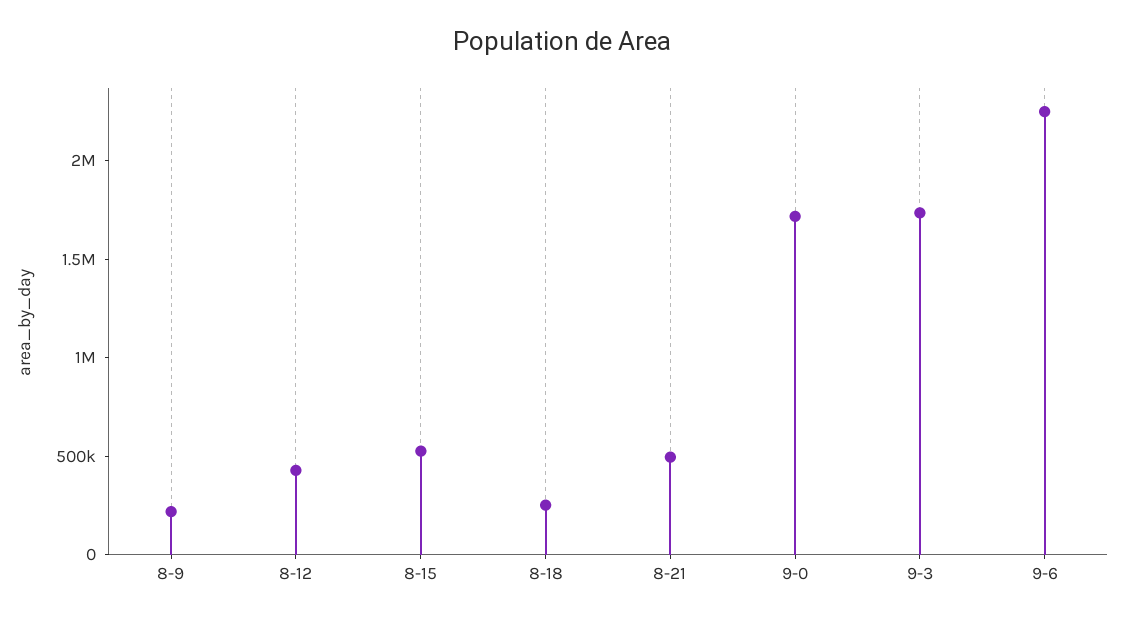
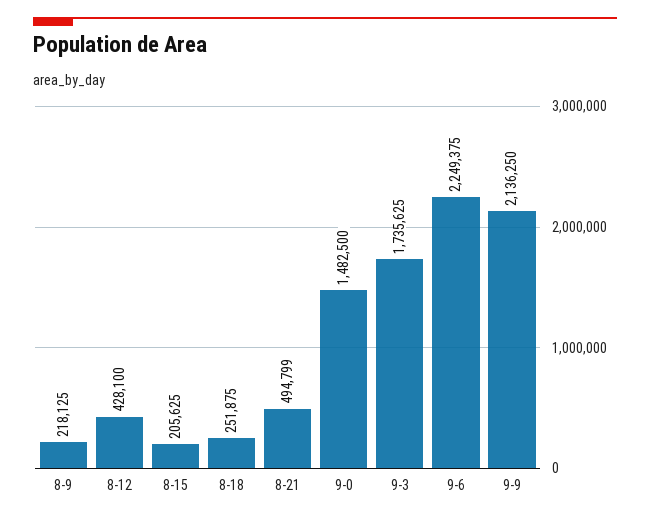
8-15: 500000 -> 205625
9-0: 1700000 -> 1482500
9-9: none -> 2136250

